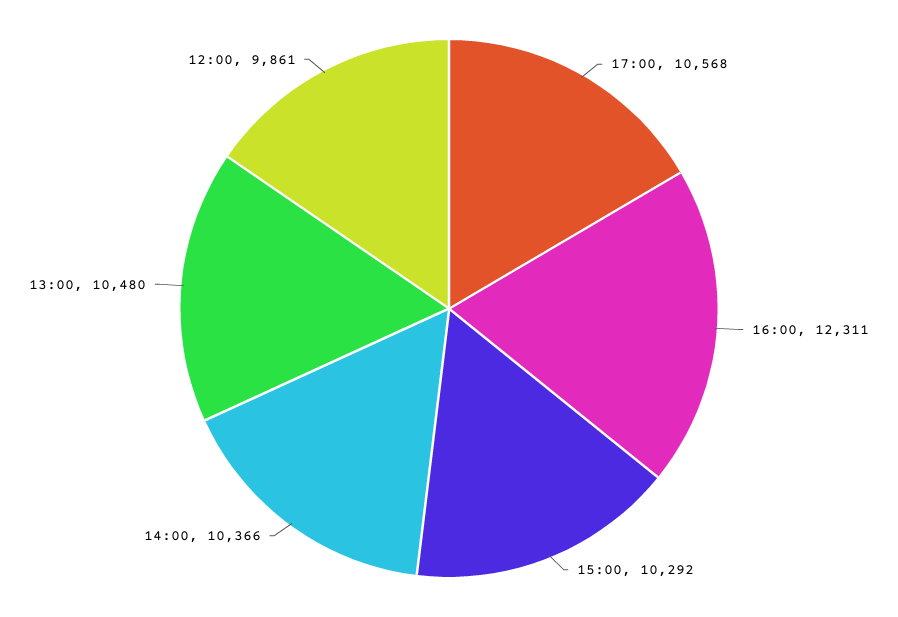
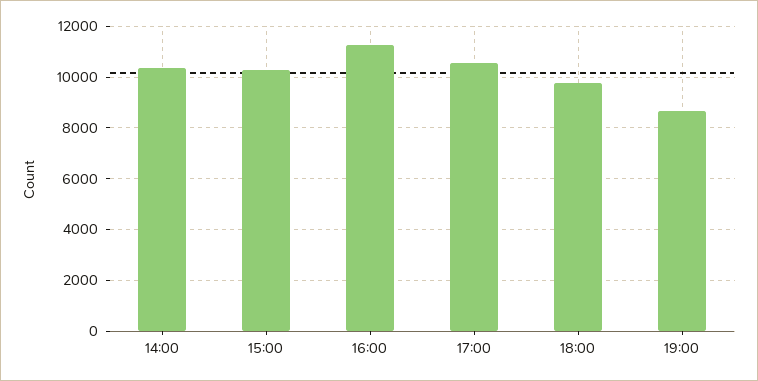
16:00: 12311 -> 11250
13:00: 10480 -> none
12:00: 9861 -> none
18:00: none -> 9750
19:00: none -> 8750

